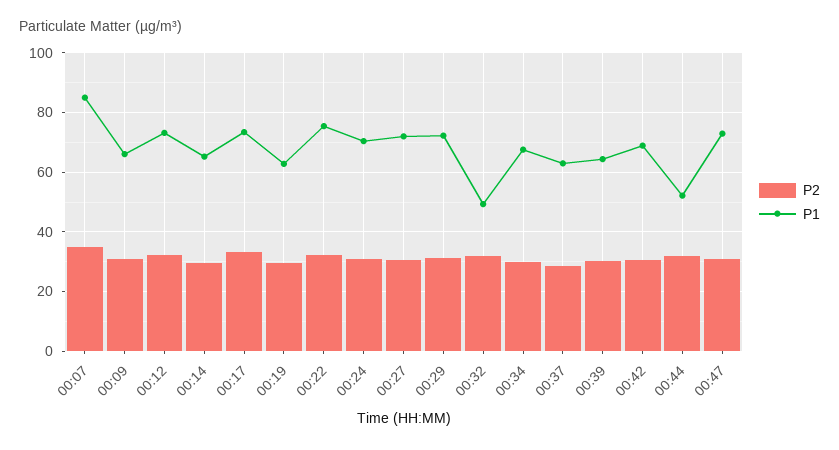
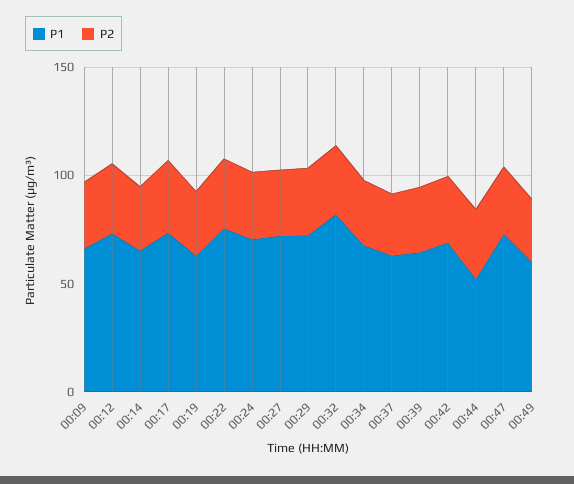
P2, 00:07: 35 -> none
P1, 00:07: 85 -> none
P1, 00:32: 50 -> 80
P1, 00:49: none -> 60
P2, 00:49: none -> 30

